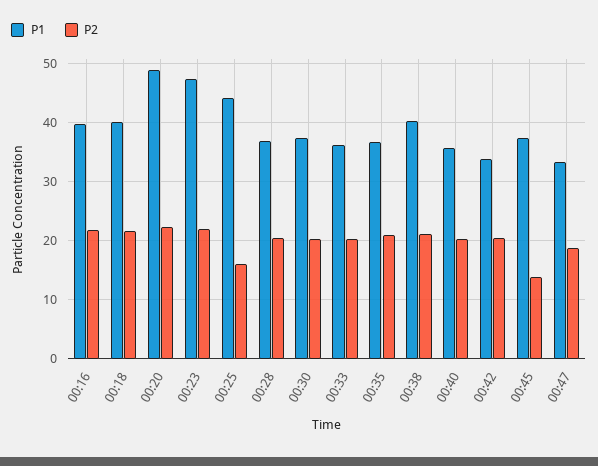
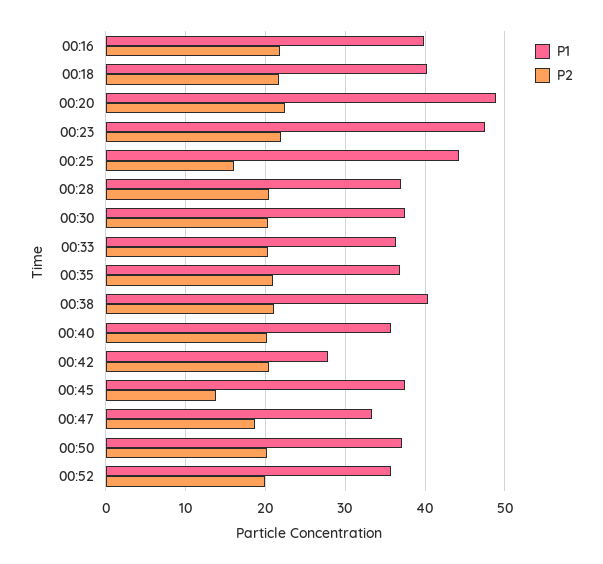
P1, 00:42: 34 -> 28
P1, 00:50: none -> 37
P2, 00:50: none -> 20
P1, 00:52: none -> 36
P2, 00:52: none -> 20

